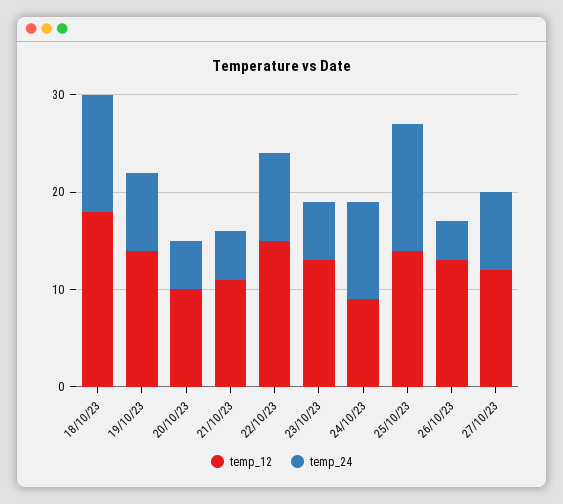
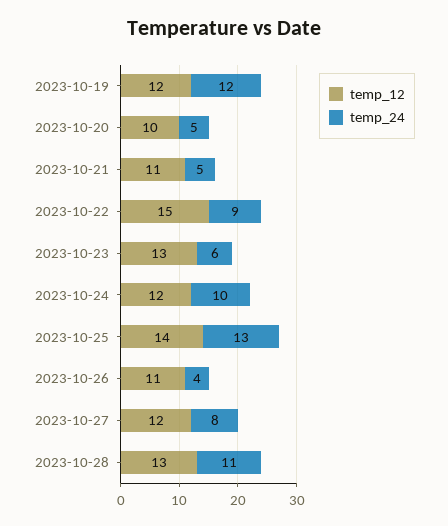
temp_12, 18/10/23: 18 -> none
temp_24, 18/10/23: 12 -> none
temp_12, 19/10/23: 14 -> 12
temp_24, 19/10/23: 8 -> 12
temp_12, 24/10/23: 9 -> 12
temp_12, 26/10/23: 13 -> 11
temp_12, 2023-10-28: none -> 13
temp_24, 2023-10-28: none -> 11

